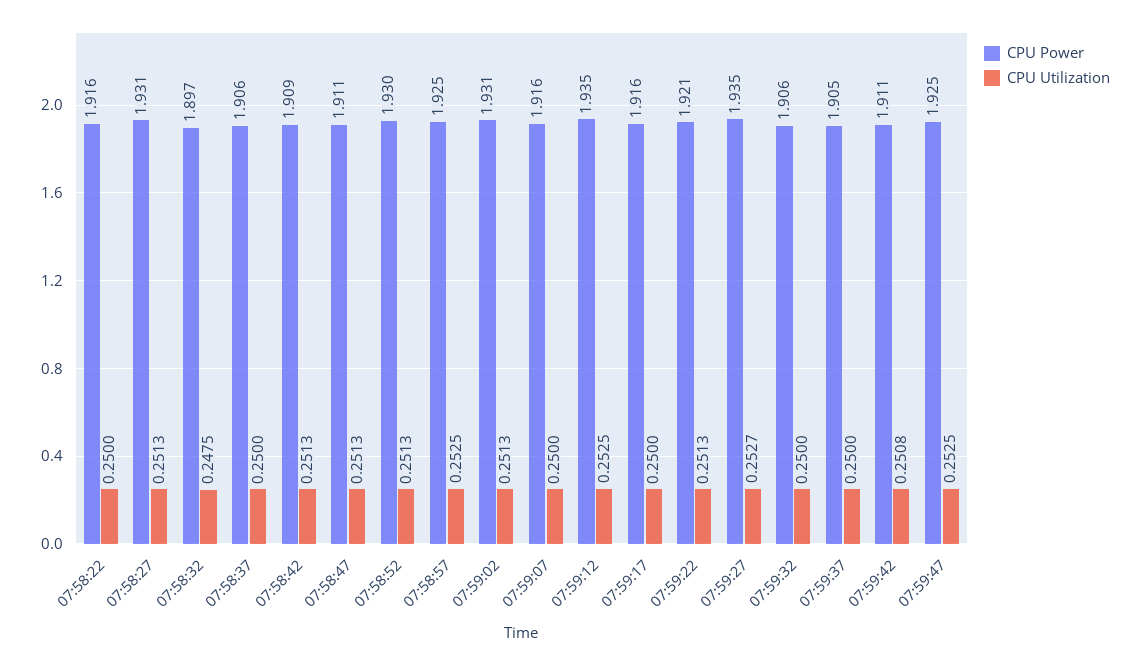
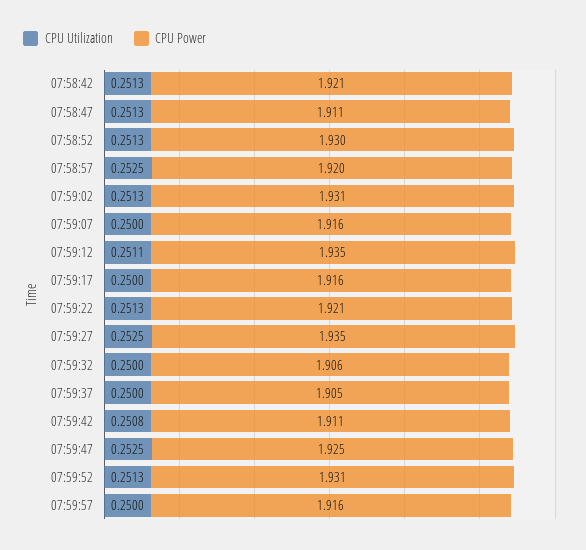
CPU Power, 07:58:22: 1.916 -> none
CPU Utilization, 07:58:22: 0.25 -> none
CPU Power, 07:58:27: 1.931 -> none
CPU Utilization, 07:58:27: 0.2513 -> none
CPU Power, 07:58:32: 1.897 -> none
CPU Utilization, 07:58:32: 0.2475 -> none
CPU Power, 07:58:37: 1.906 -> none
CPU Utilization, 07:58:37: 0.25 -> none
CPU Power, 07:58:42: 1.909 -> 1.921
CPU Power, 07:58:57: 1.925 -> 1.92
CPU Utilization, 07:59:12: 0.2525 -> 0.2511
CPU Utilization, 07:59:27: 0.2527 -> 0.2525
CPU Utilization, 07:59:52: none -> 0.2513
CPU Power, 07:59:52: none -> 1.931
CPU Utilization, 07:59:57: none -> 0.25
CPU Power, 07:59:57: none -> 1.916

